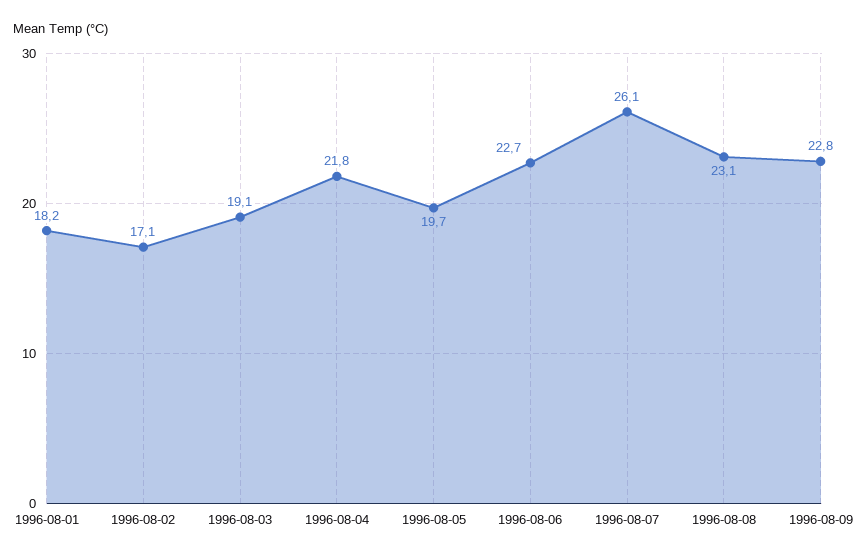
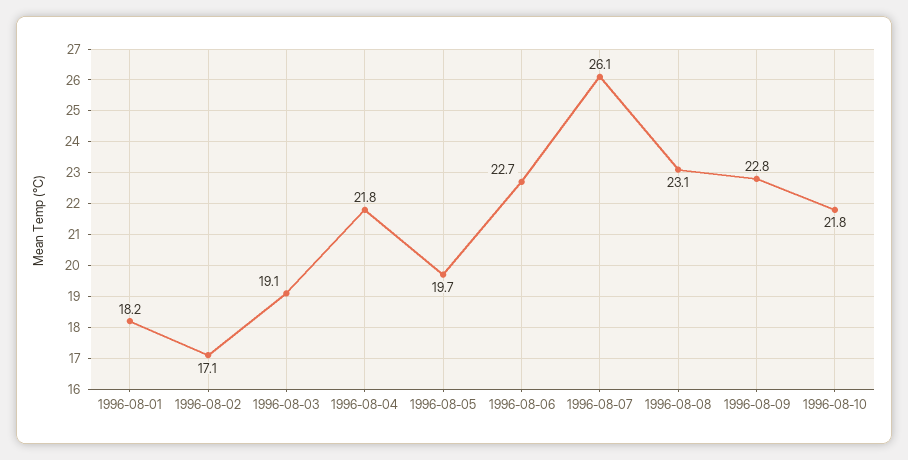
1996-08-10: none -> 21.8

